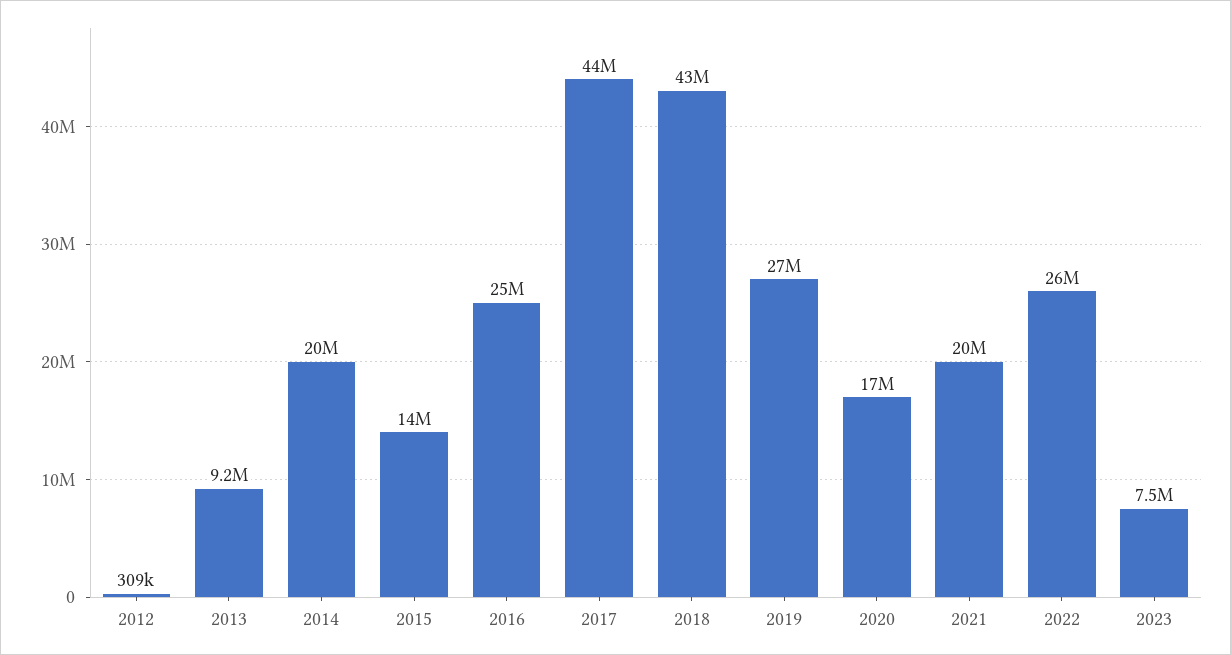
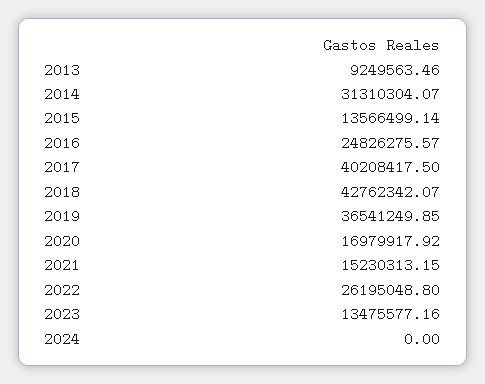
2012: 309000 -> none
2014: 20000000 -> 31310304.07
2017: 44000000 -> 40208417.5
2019: 27000000 -> 36541249.85
2021: 20000000 -> 15230313.15
2023: 7500000 -> 13475577.16
2024: none -> 0

